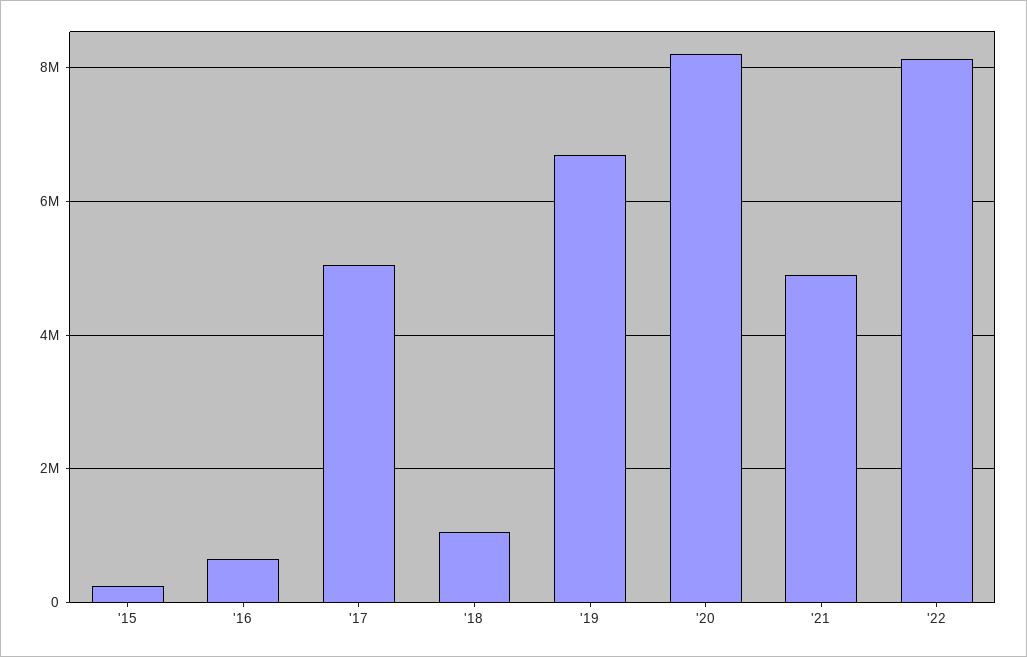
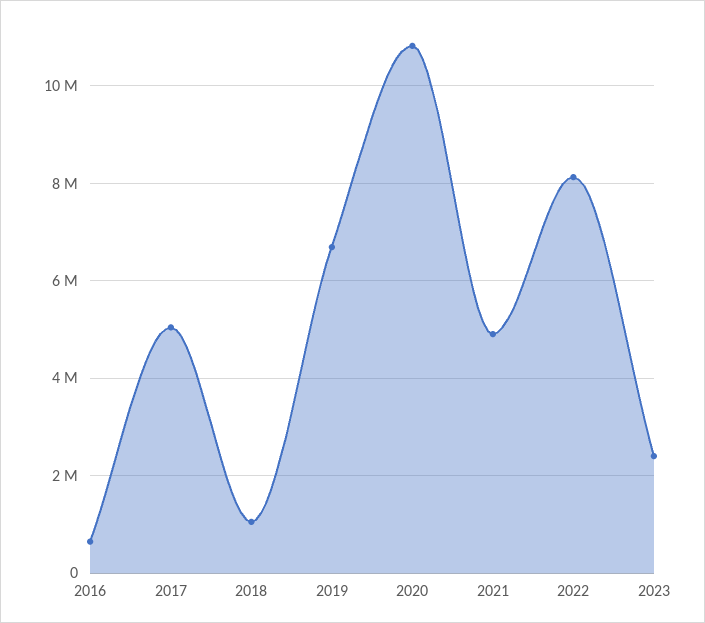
'15: 200000 -> none
'20: 8200000 -> 10800000
2023: none -> 2400000

